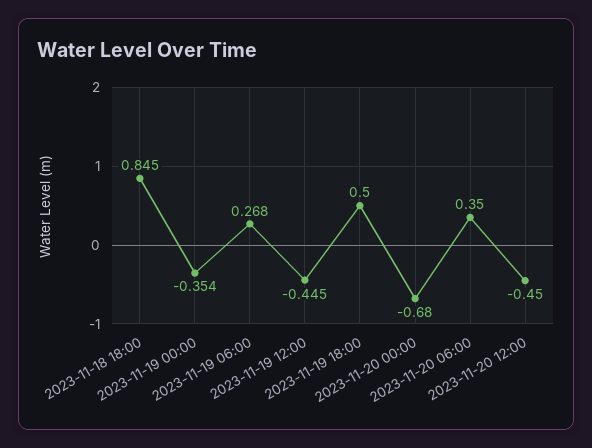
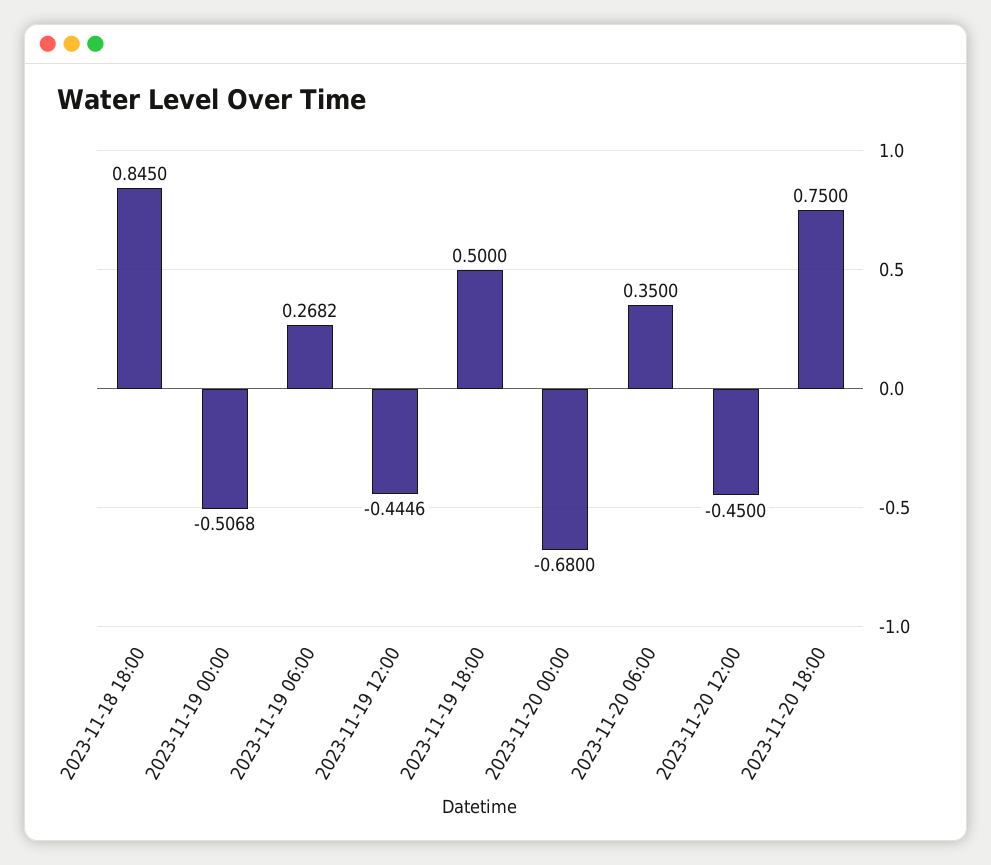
2023-11-19 00:00: -0.354 -> -0.5068
2023-11-20 18:00: none -> 0.75

